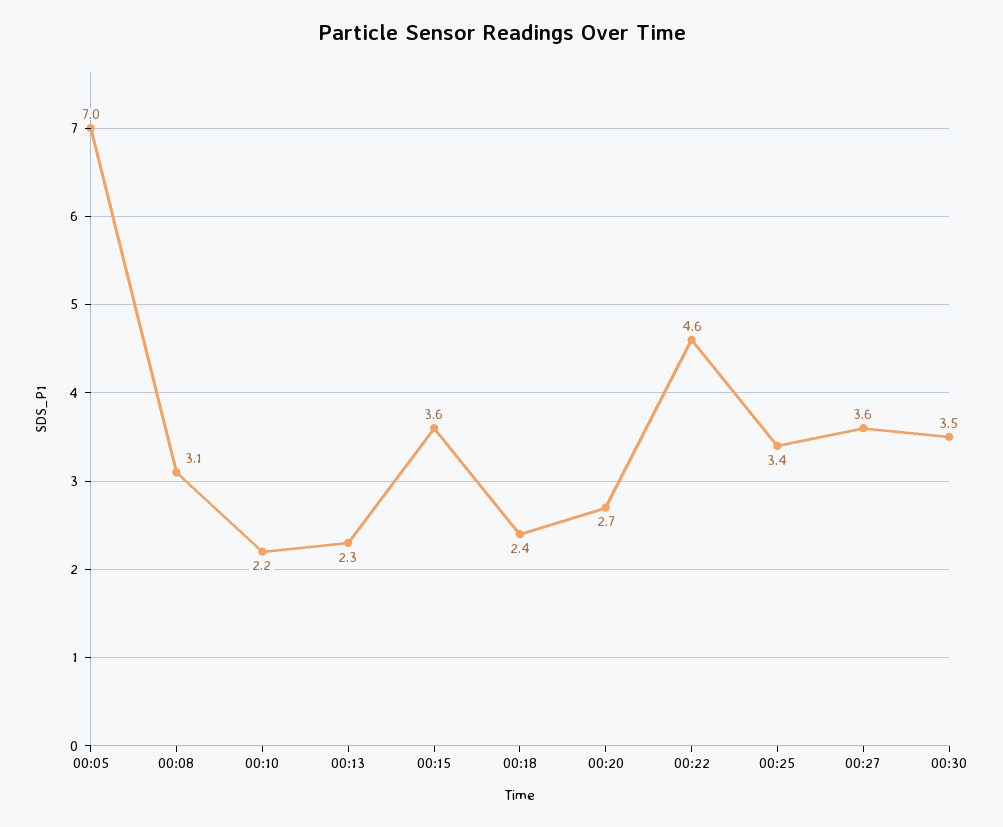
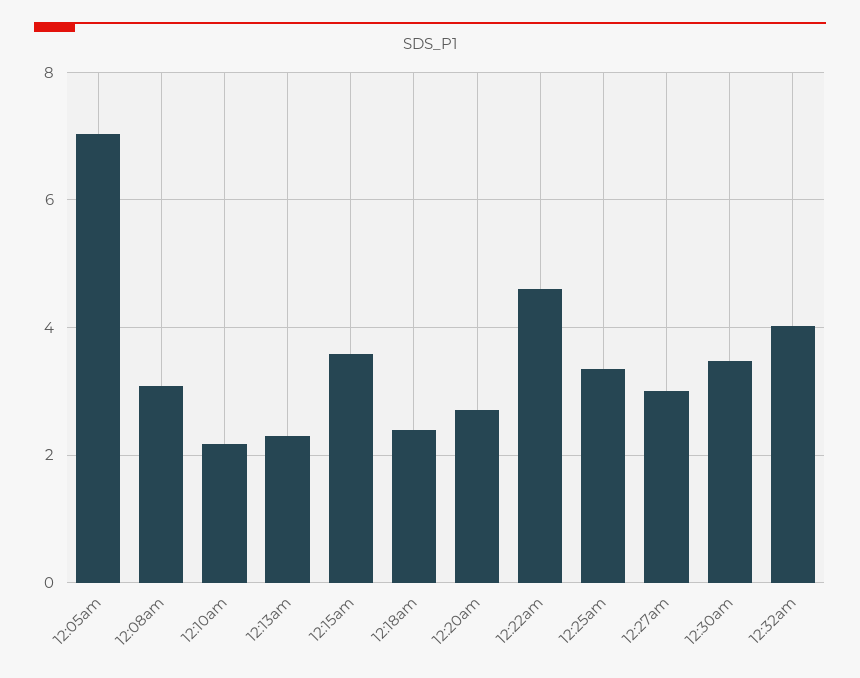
00:27: 3.6 -> 3
12:32am: none -> 4

